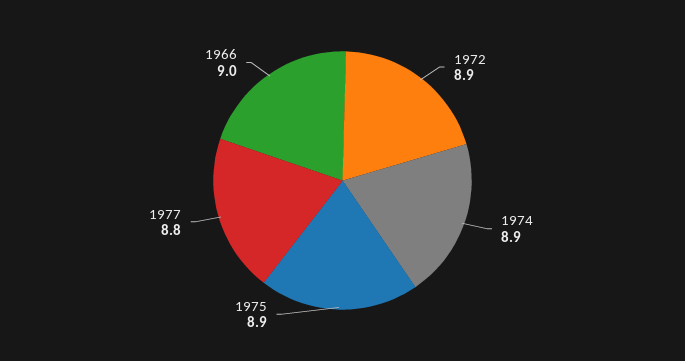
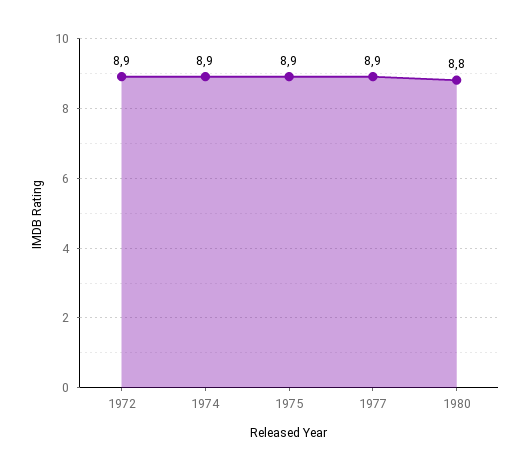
1977: 8.8 -> 8.9
1966: 9 -> none
1980: none -> 8.8

